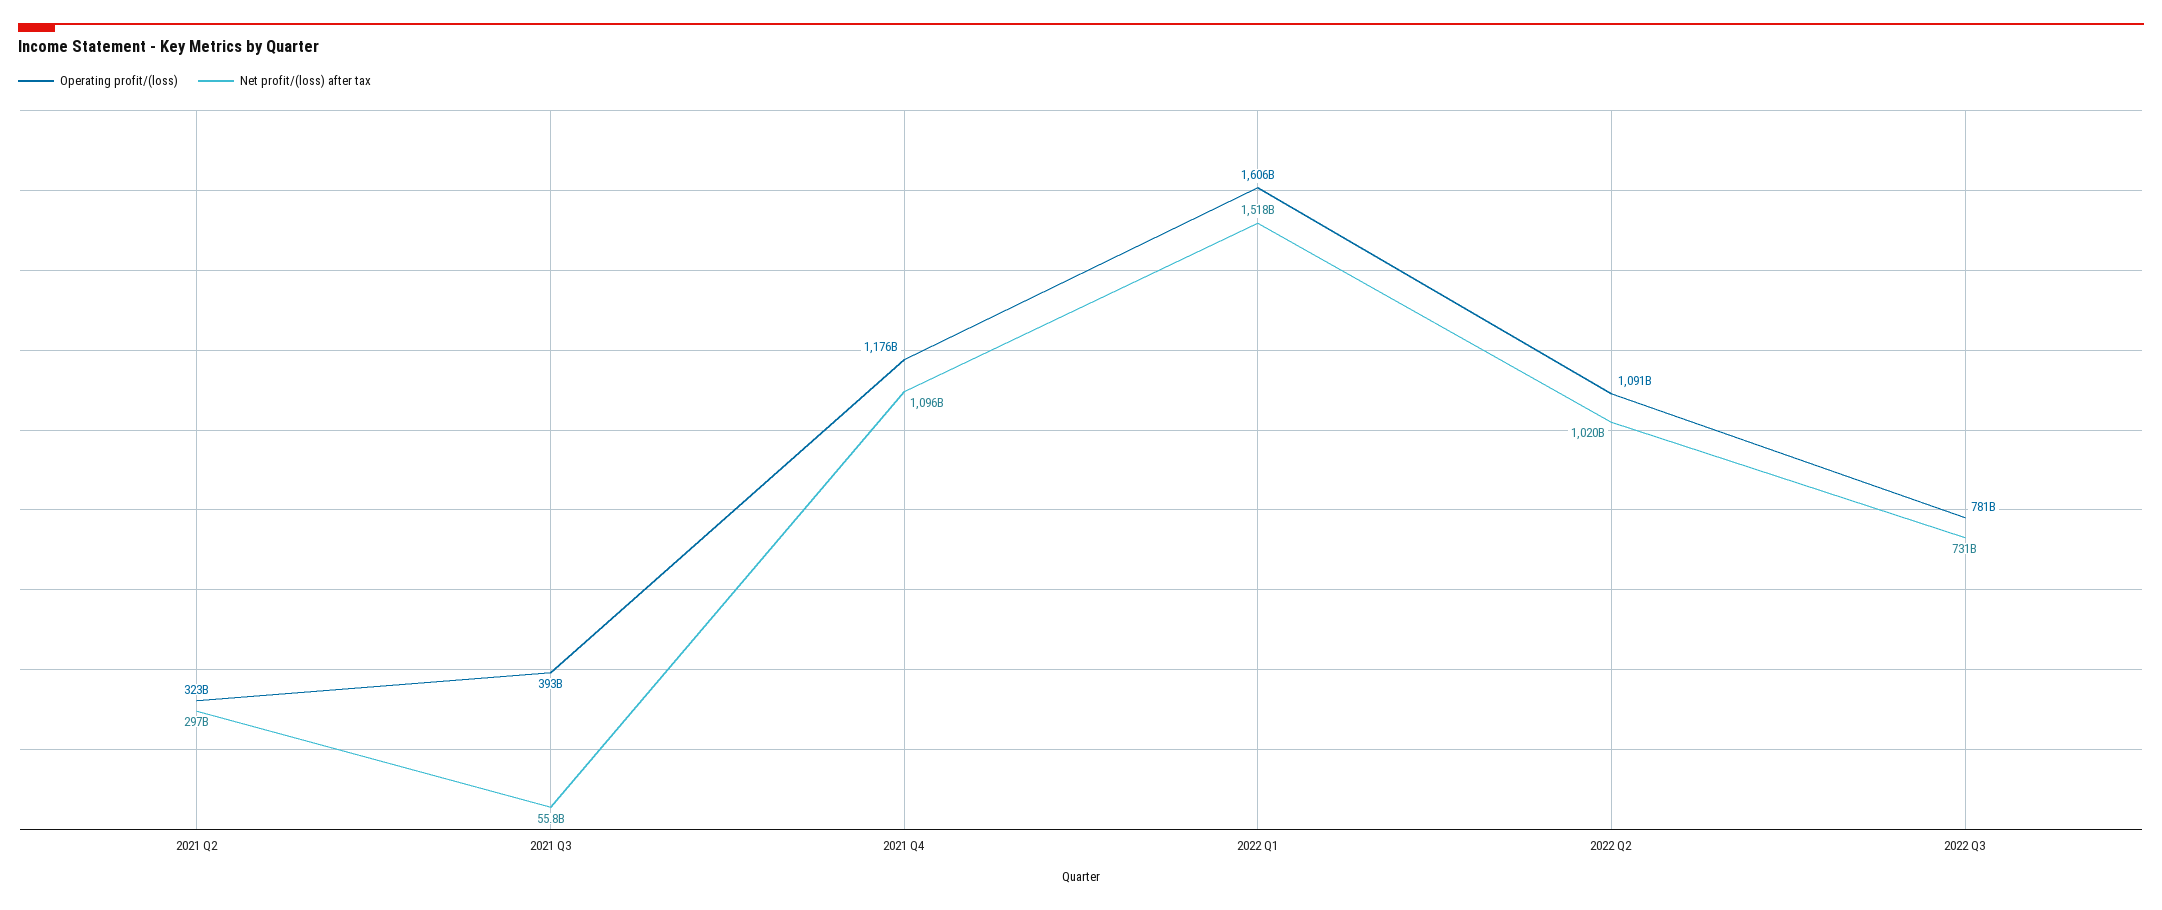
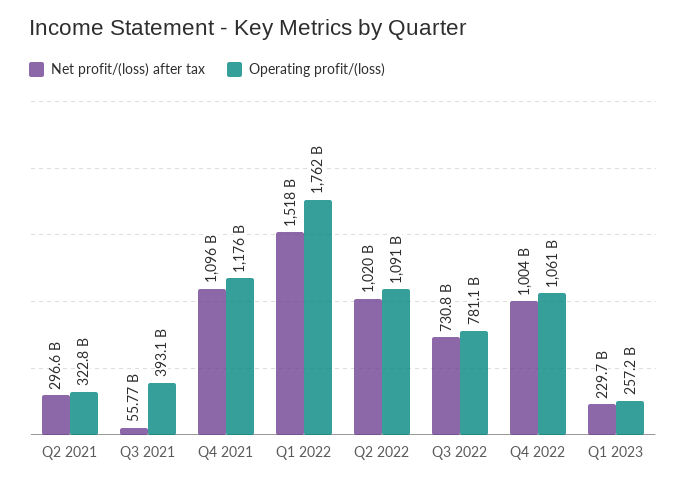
Operating profit/(loss), 2022 Q1: 1606000000000 -> 1762000000000
Net profit/(loss) after tax, Q4 2022: none -> 1004000000000
Operating profit/(loss), Q4 2022: none -> 1061000000000
Net profit/(loss) after tax, Q1 2023: none -> 229700000000
Operating profit/(loss), Q1 2023: none -> 257200000000

